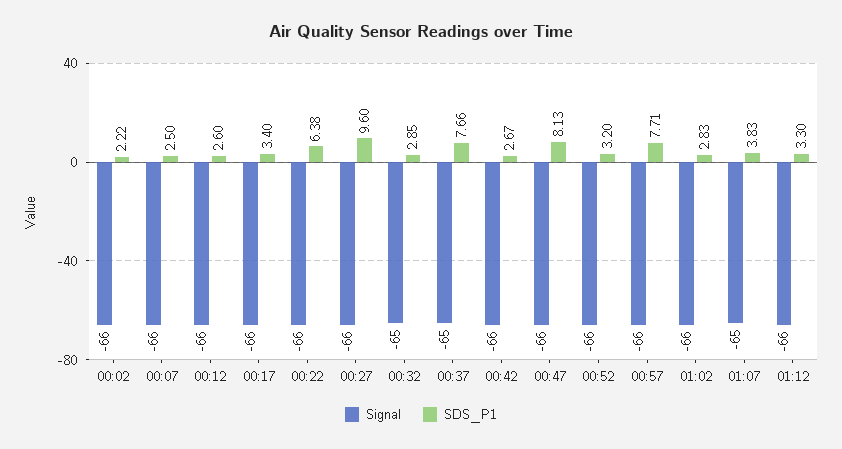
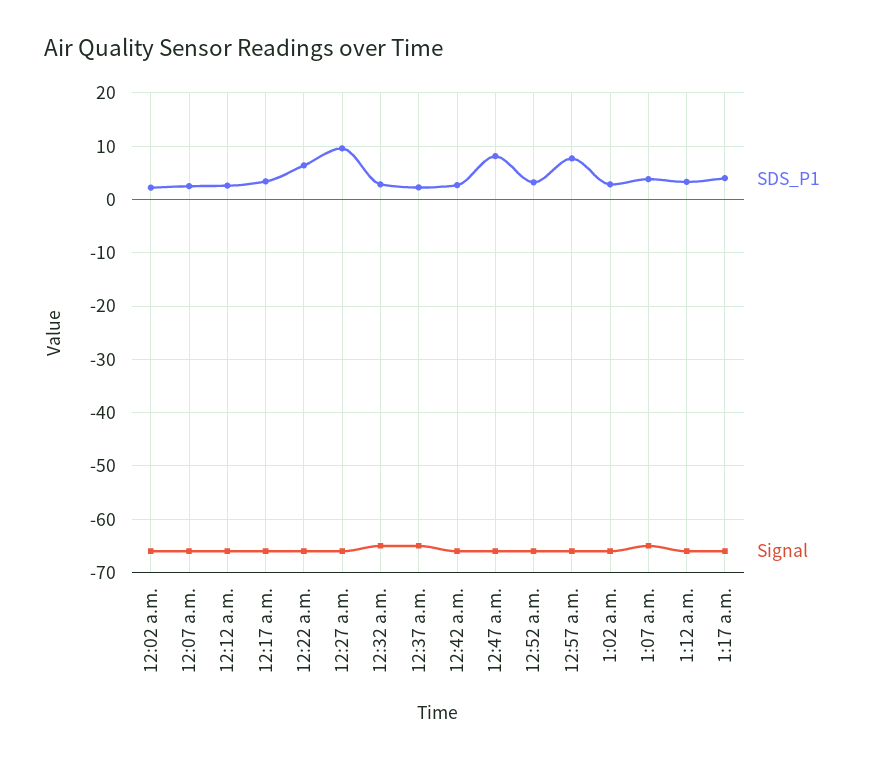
SDS_P1, 00:37: 7.66 -> 2
SDS_P1, 1:17 a.m.: none -> 4
Signal, 1:17 a.m.: none -> -66

